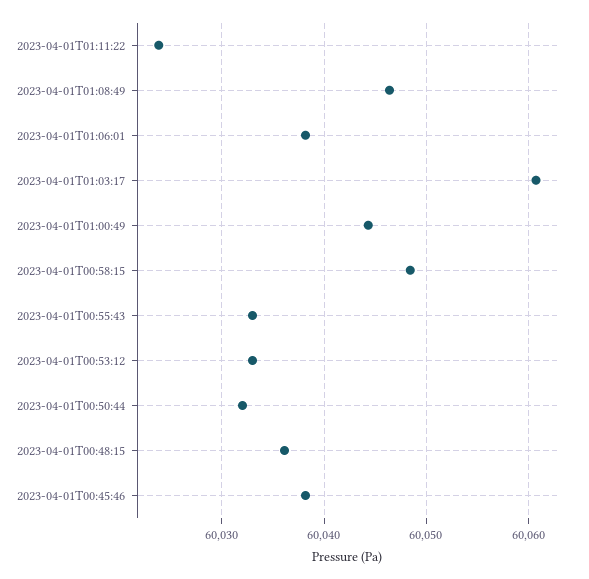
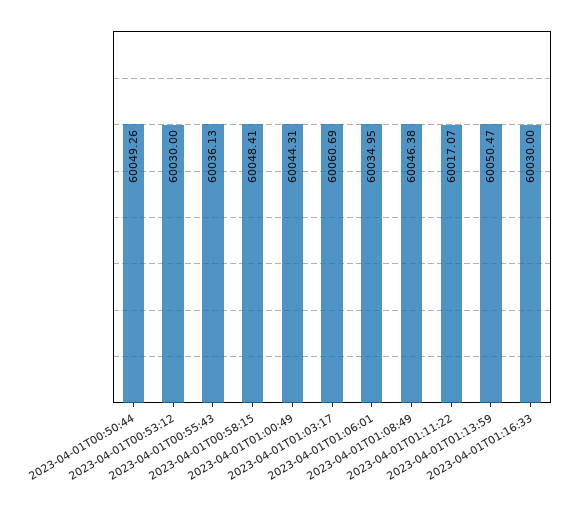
2023-04-01T01:11:22: 60024 -> 60017.07
2023-04-01T01:06:01: 60038 -> 60034.95
2023-04-01T00:55:43: 60033 -> 60036.13
2023-04-01T00:53:12: 60033 -> 60030
2023-04-01T00:50:44: 60032 -> 60049.26
2023-04-01T00:48:15: 60036 -> none
2023-04-01T00:45:46: 60038 -> none
2023-04-01T01:13:59: none -> 60050.47
2023-04-01T01:16:33: none -> 60030

